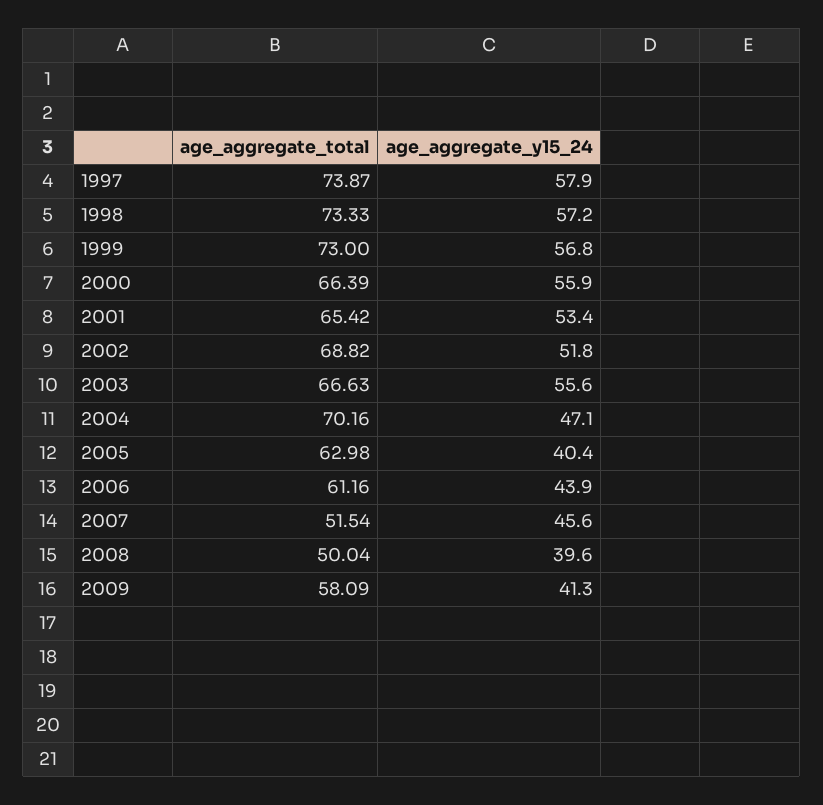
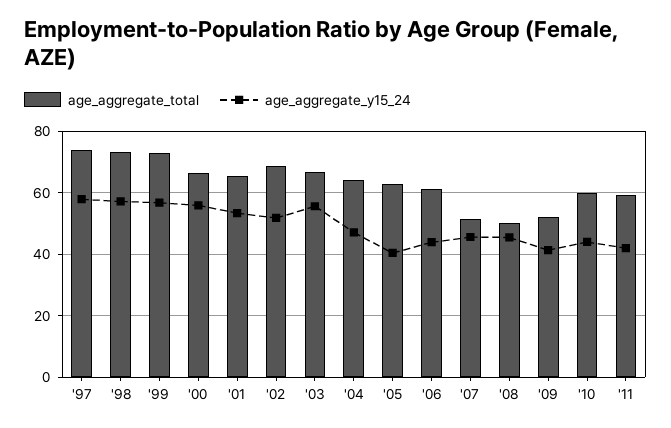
age_aggregate_total, 2004: 70.16 -> 64
age_aggregate_y15_24, 2008: 39.6 -> 46
age_aggregate_total, 2009: 58.09 -> 52
age_aggregate_total, '10: none -> 60
age_aggregate_y15_24, '10: none -> 44
age_aggregate_total, '11: none -> 60
age_aggregate_y15_24, '11: none -> 42

